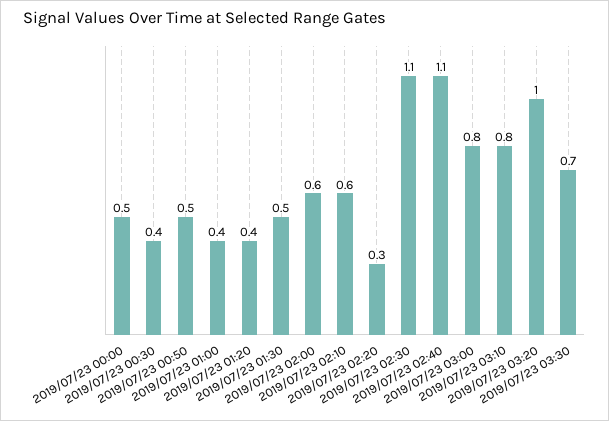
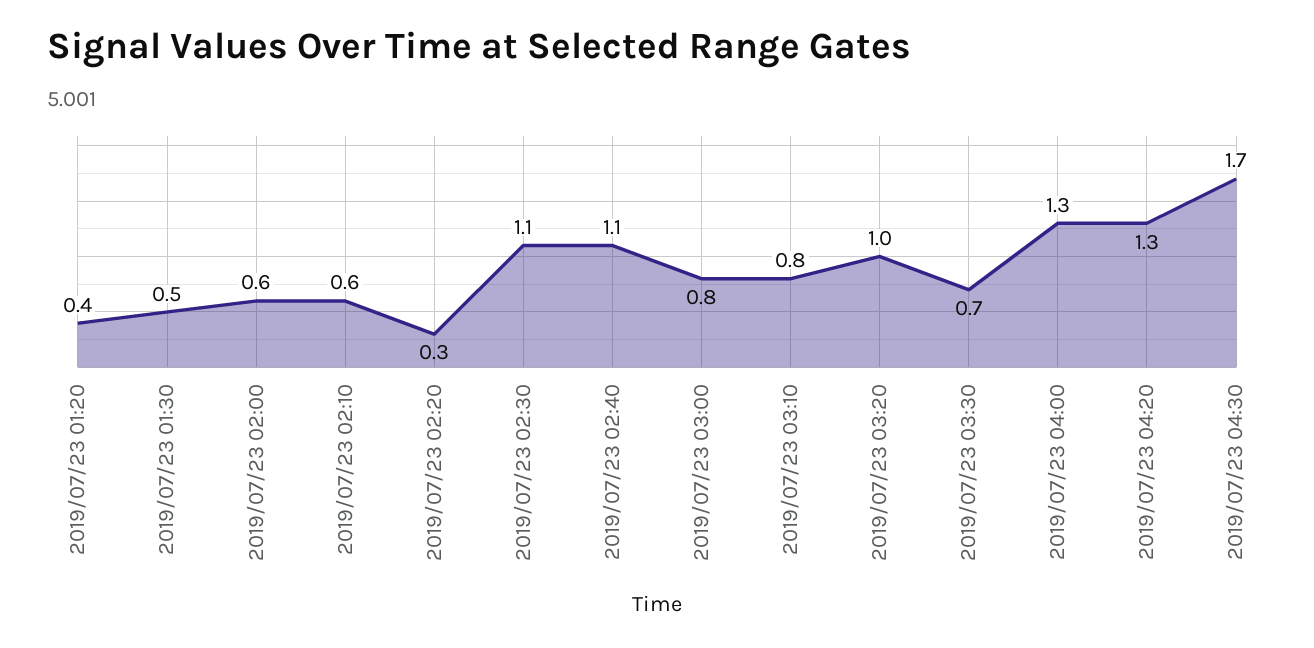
2019/07/23 00:00: 0.5 -> none
2019/07/23 00:30: 0.4 -> none
2019/07/23 00:50: 0.5 -> none
2019/07/23 01:00: 0.4 -> none
2019/07/23 04:00: none -> 1.3
2019/07/23 04:20: none -> 1.3
2019/07/23 04:30: none -> 1.7

